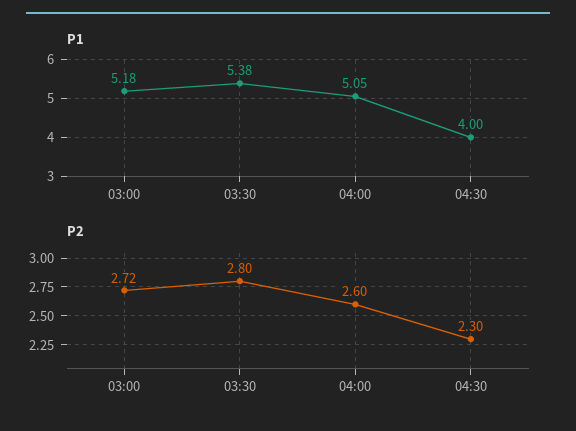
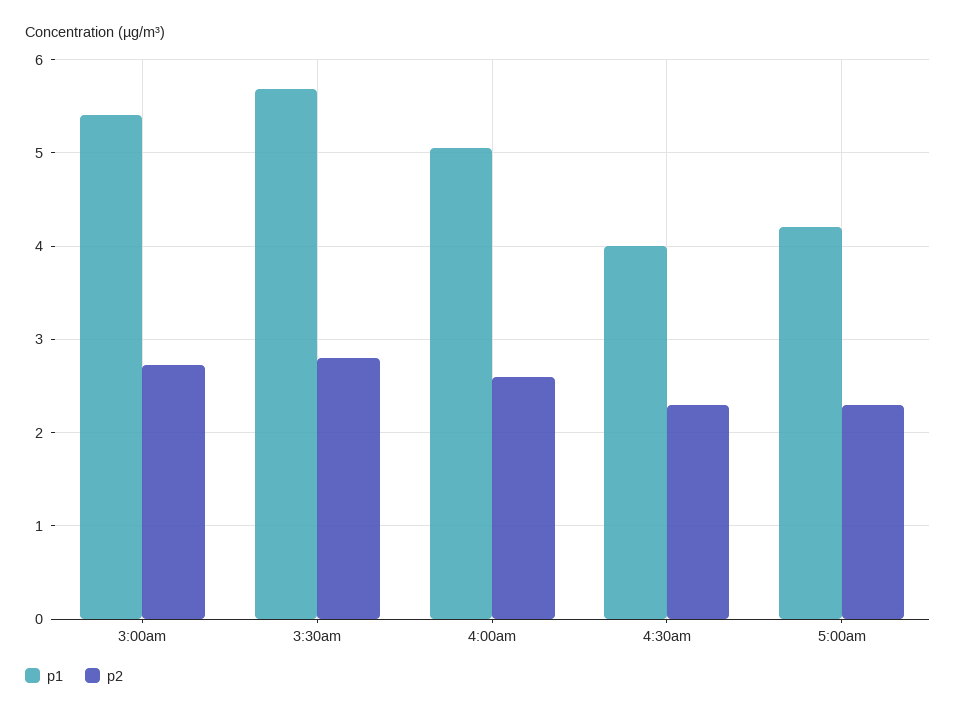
P1, 03:00: 5.18 -> 5.4
P1, 03:30: 5.38 -> 5.7
P1, 5:00am: none -> 4.2
P2, 5:00am: none -> 2.3

